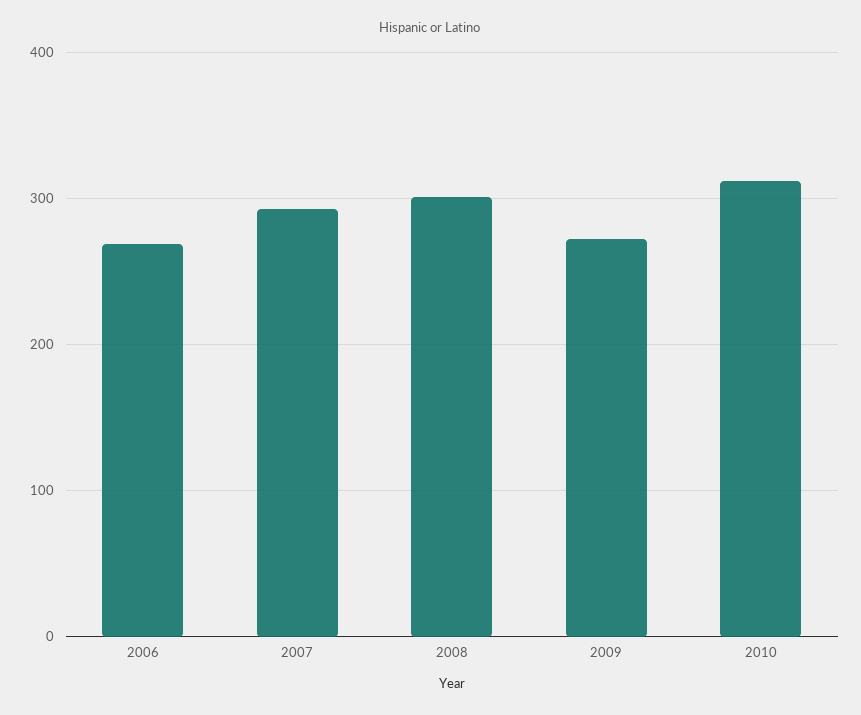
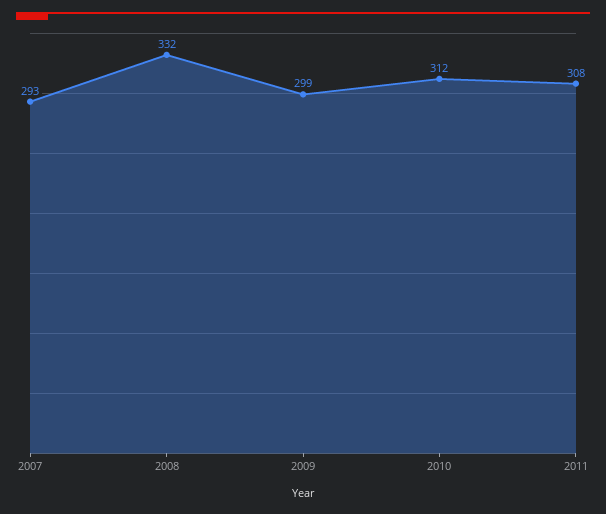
2006: 270 -> none
2008: 300 -> 332
2009: 270 -> 299
2011: none -> 308

